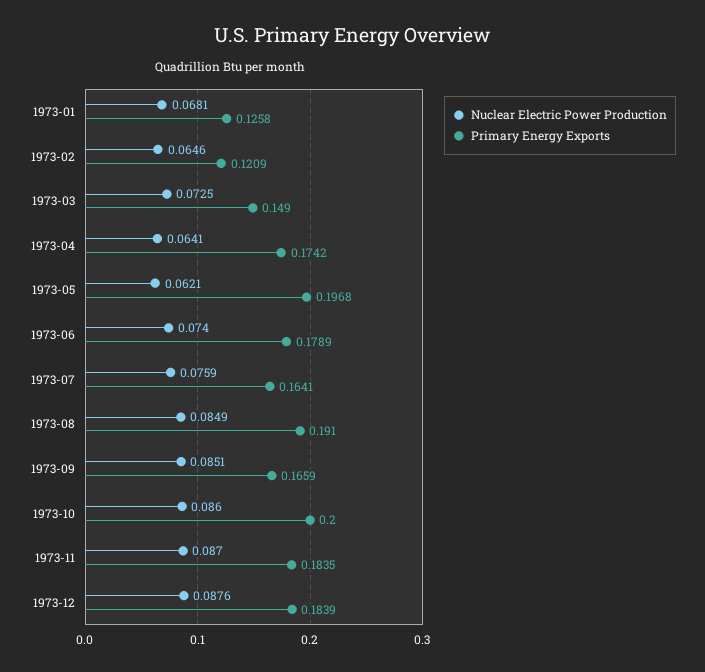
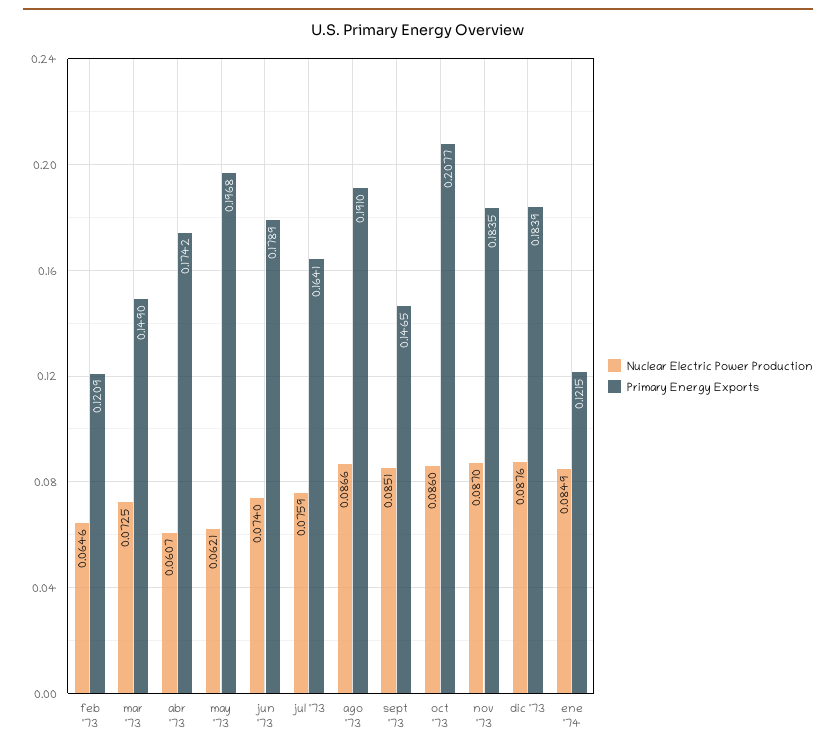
Nuclear Electric Power Production, 1973-01: 0.0681 -> none
Primary Energy Exports, 1973-01: 0.1258 -> none
Nuclear Electric Power Production, 1973-04: 0.0641 -> 0.0607
Nuclear Electric Power Production, 1973-08: 0.0849 -> 0.0866
Primary Energy Exports, 1973-09: 0.1659 -> 0.1465
Primary Energy Exports, 1973-10: 0.2 -> 0.2077
Nuclear Electric Power Production, ene '74: none -> 0.0849
Primary Energy Exports, ene '74: none -> 0.1215

